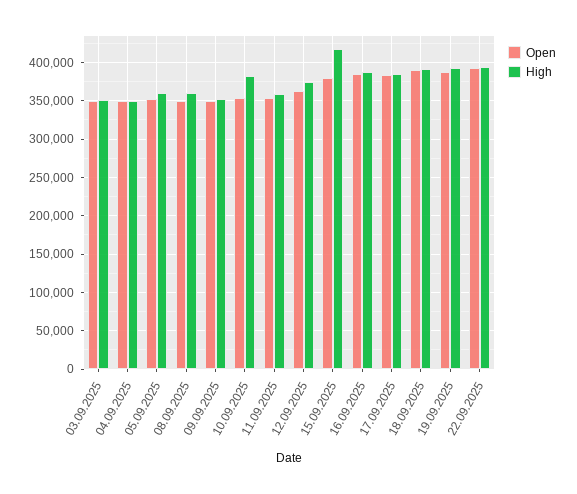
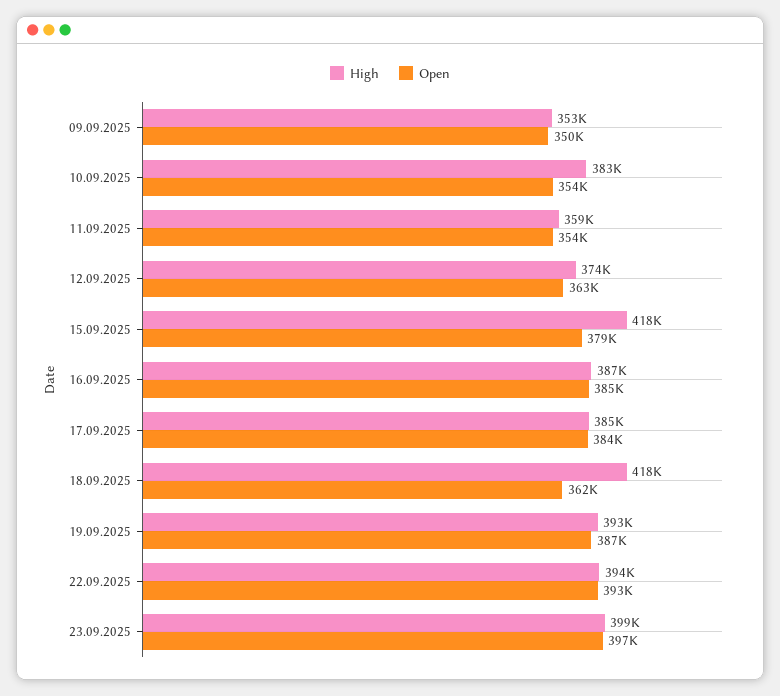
Open, 03.09.2025: 350000 -> none
High, 03.09.2025: 350000 -> none
Open, 04.09.2025: 350000 -> none
High, 04.09.2025: 350000 -> none
Open, 05.09.2025: 350000 -> none
High, 05.09.2025: 360000 -> none
Open, 08.09.2025: 350000 -> none
High, 08.09.2025: 360000 -> none
Open, 18.09.2025: 390000 -> 362000
High, 18.09.2025: 390000 -> 418000
High, 23.09.2025: none -> 399000
Open, 23.09.2025: none -> 397000

